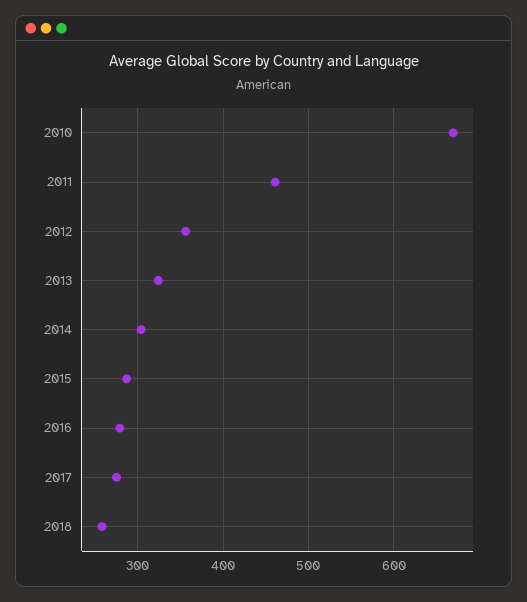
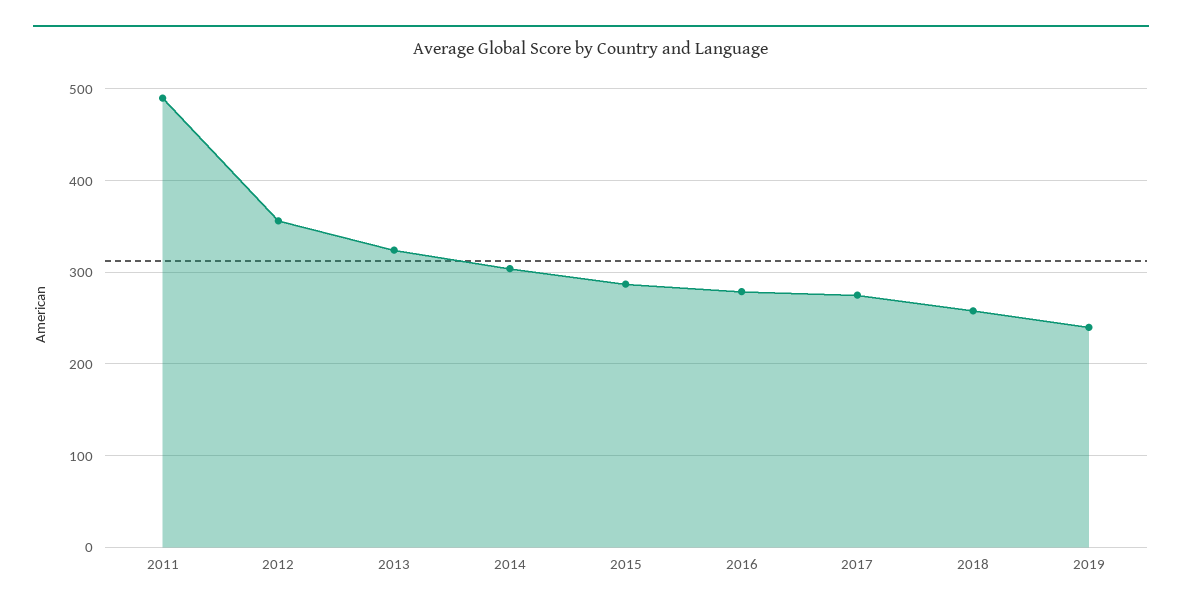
2010: 670 -> none
2011: 460 -> 490
2019: none -> 240

